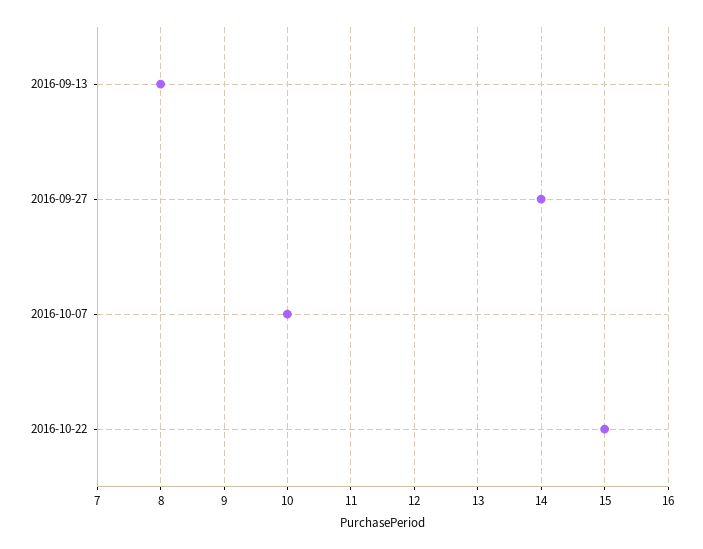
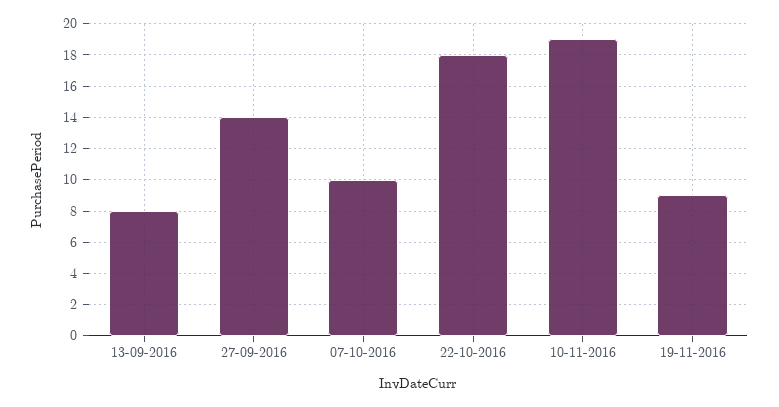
2016-10-22: 15 -> 18
10-11-2016: none -> 19
19-11-2016: none -> 9

